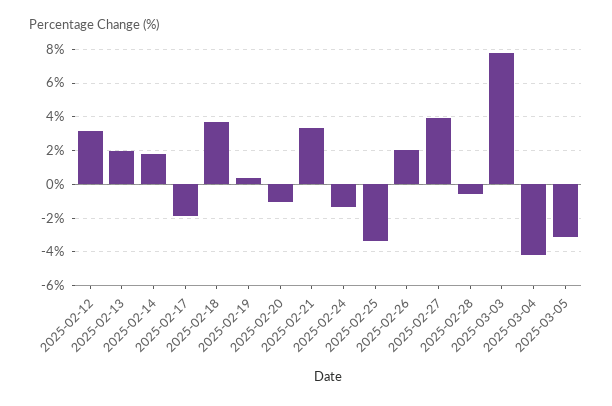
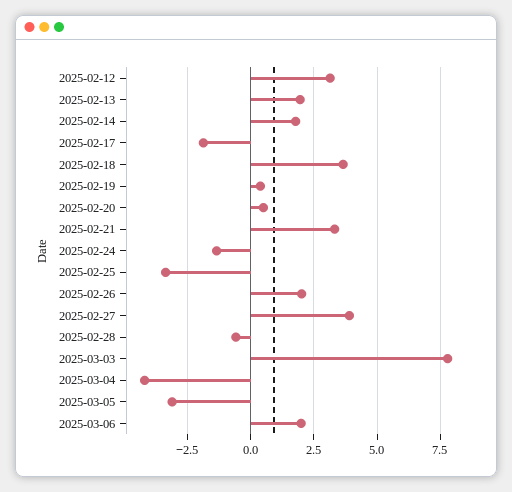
2025-02-20: -1 -> 0.5
2025-03-06: none -> 2

